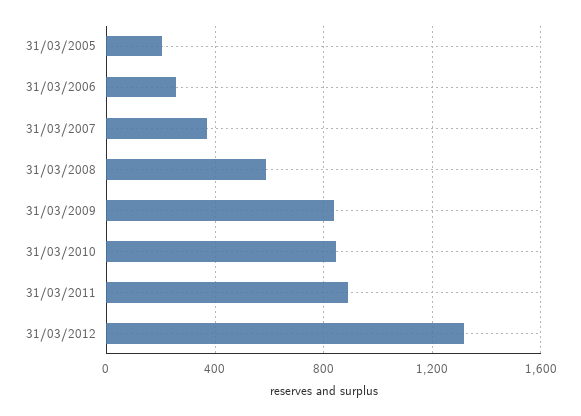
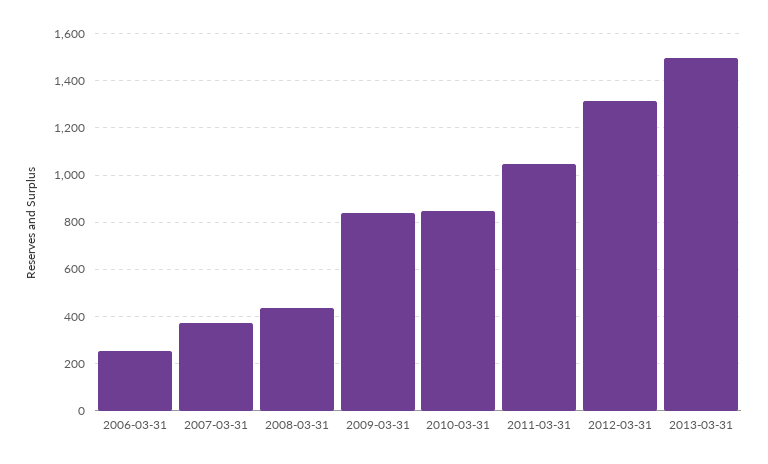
31/03/2005: 200 -> none
31/03/2008: 600 -> 450
31/03/2011: 900 -> 1050
2013-03-31: none -> 1500

